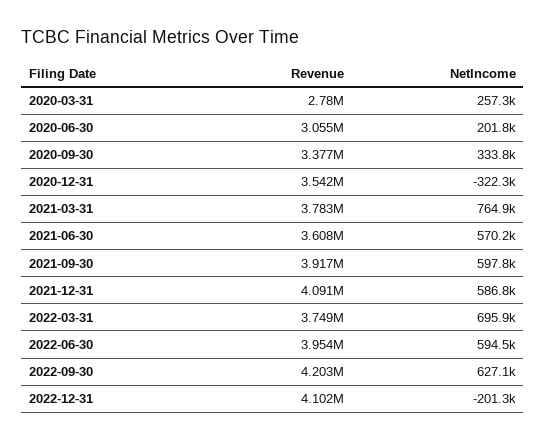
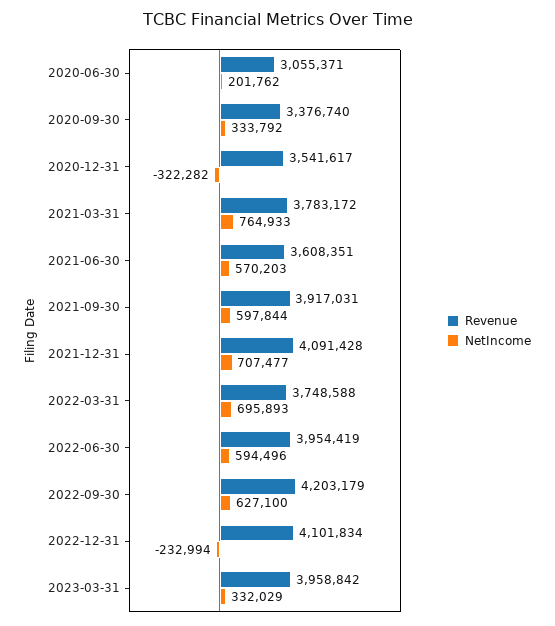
Revenue, 2020-03-31: 2780000 -> none
NetIncome, 2020-03-31: 257300 -> none
NetIncome, 2021-12-31: 586800 -> 707477
NetIncome, 2022-12-31: -201300 -> -232994
Revenue, 2023-03-31: none -> 3958842
NetIncome, 2023-03-31: none -> 332029

